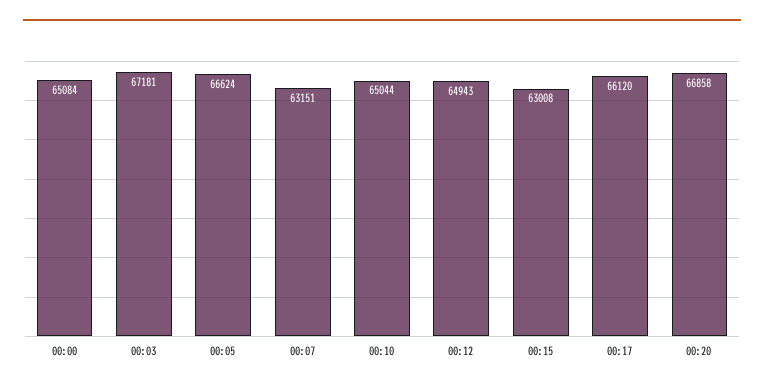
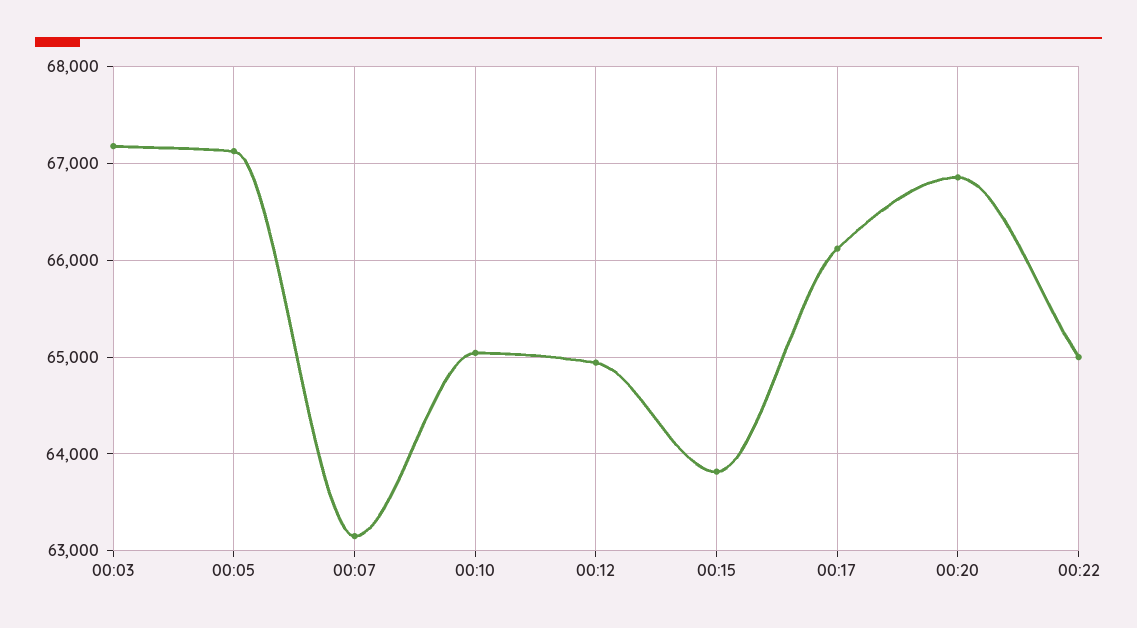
00:00: 65084 -> none
00:05: 66624 -> 67100
00:15: 63008 -> 63800
00:22: none -> 65000

